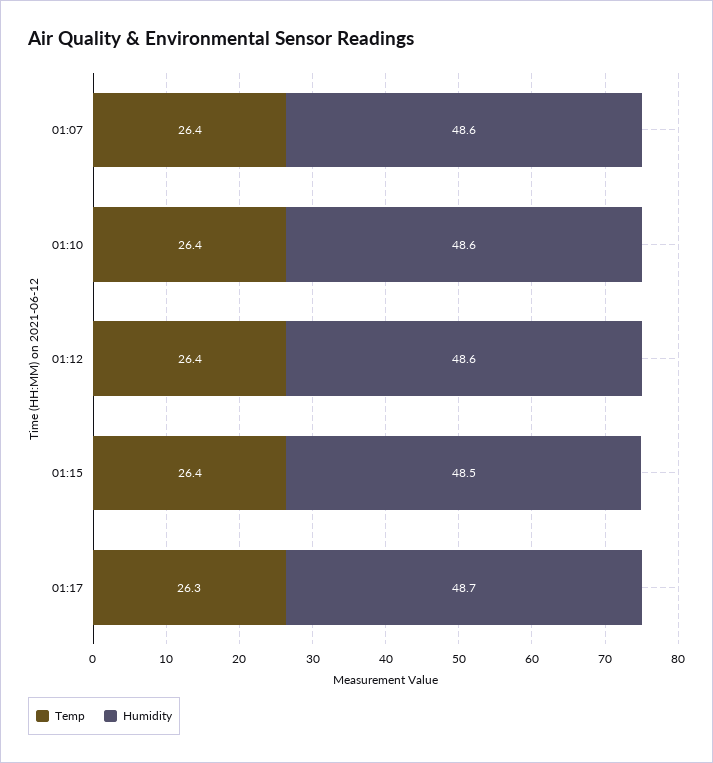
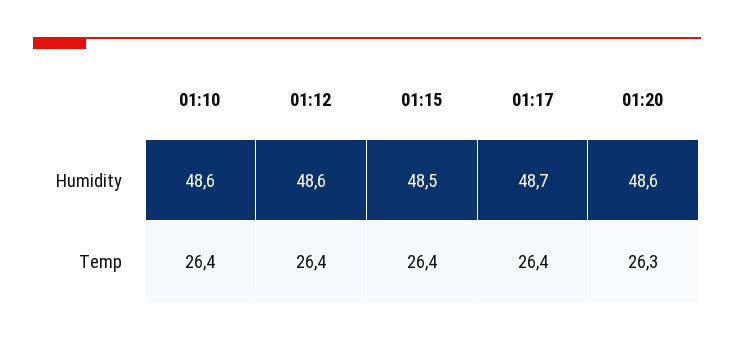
Temp, 01:07: 26.4 -> none
Humidity, 01:07: 48.6 -> none
Temp, 01:17: 26.3 -> 26.4
Humidity, 01:20: none -> 48.6
Temp, 01:20: none -> 26.3

